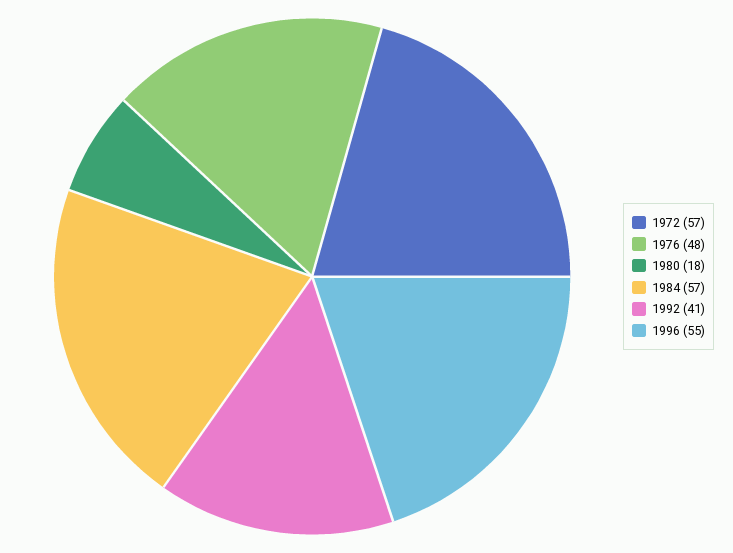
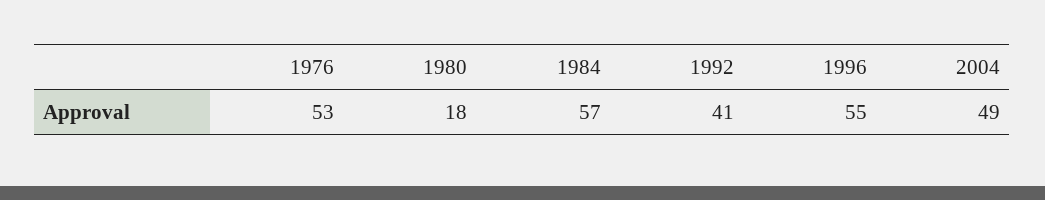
1972: 57 -> none
1976: 48 -> 53
2004: none -> 49

